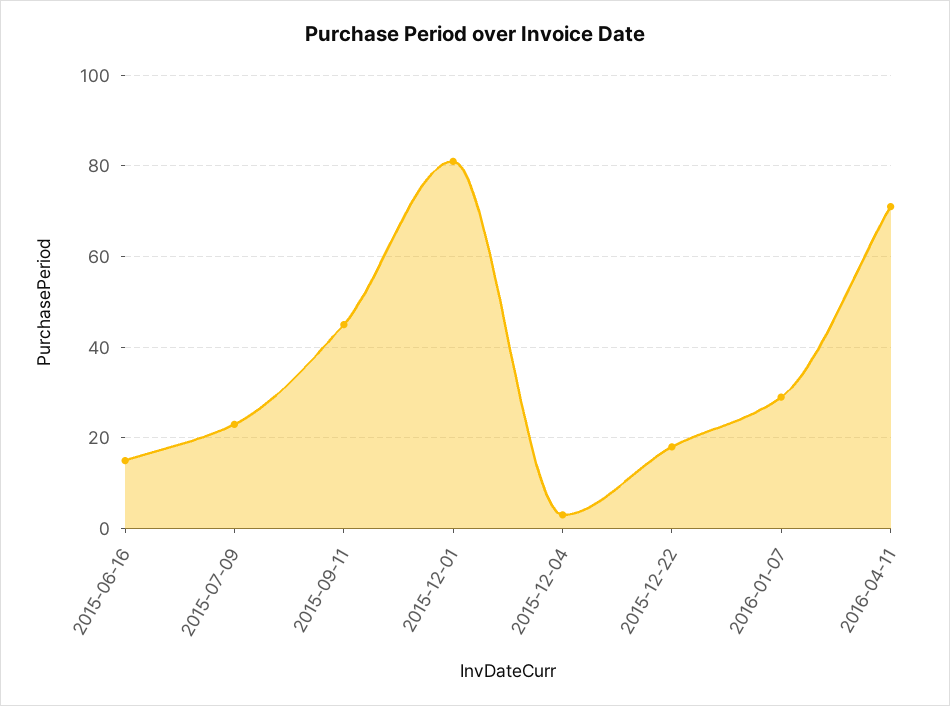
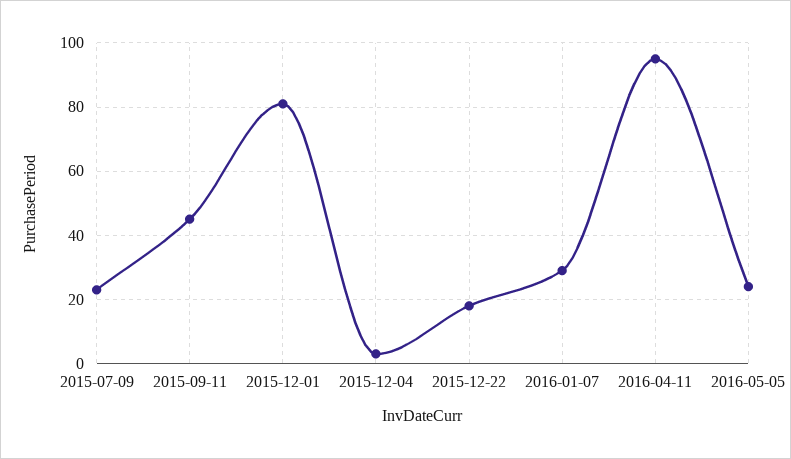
2015-06-16: 15 -> none
2016-04-11: 70 -> 95
2016-05-05: none -> 25

